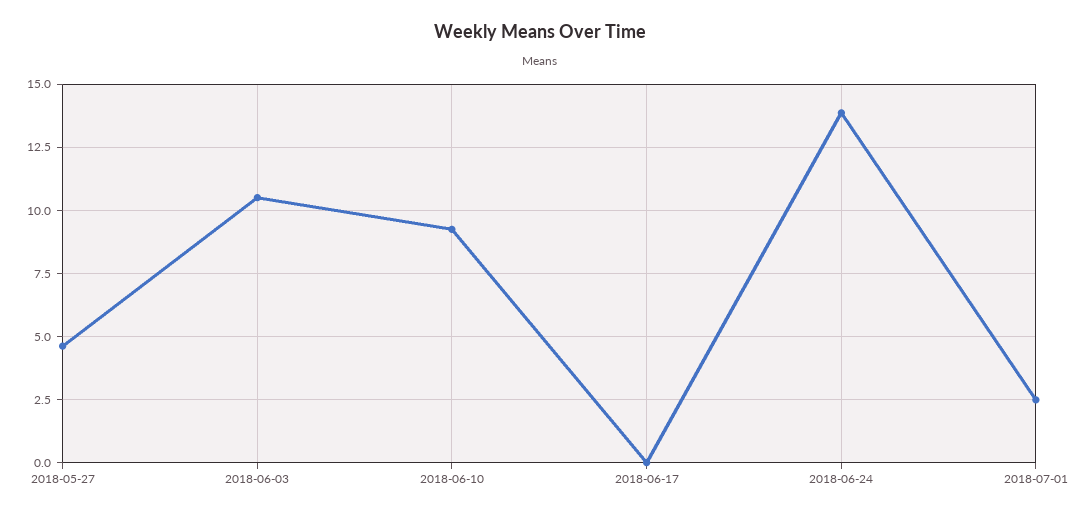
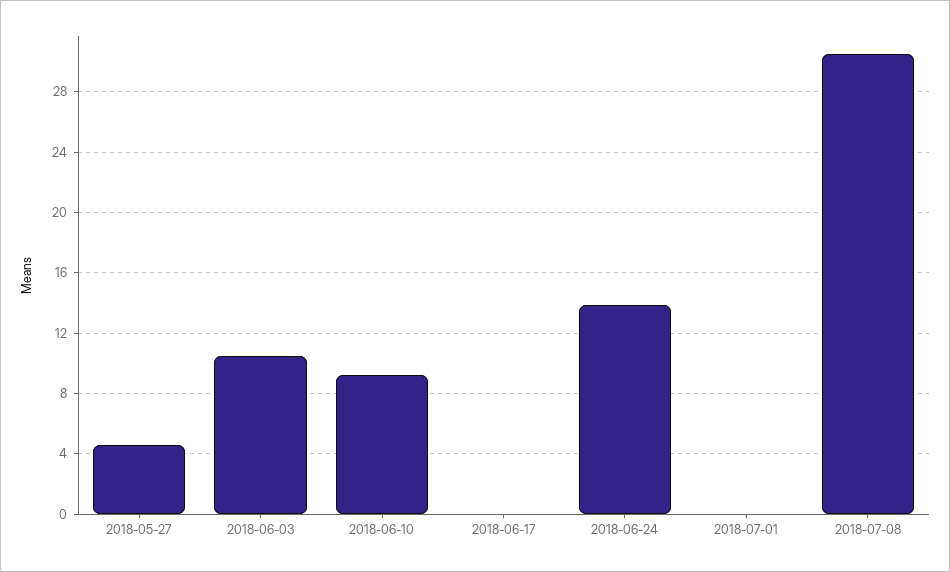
2018-07-01: 2.5 -> 0
2018-07-08: none -> 30.5

